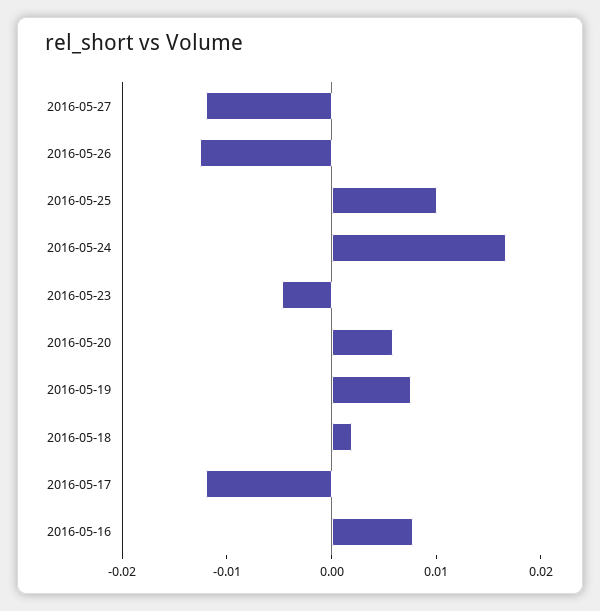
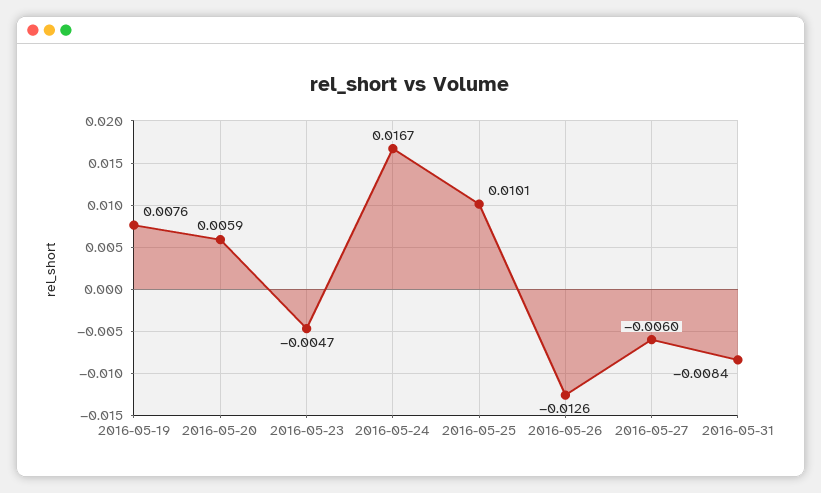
2016-05-27: -0.012 -> -0.006
2016-05-18: 0.002 -> none
2016-05-17: -0.012 -> none
2016-05-16: 0.008 -> none
2016-05-31: none -> -0.0084

